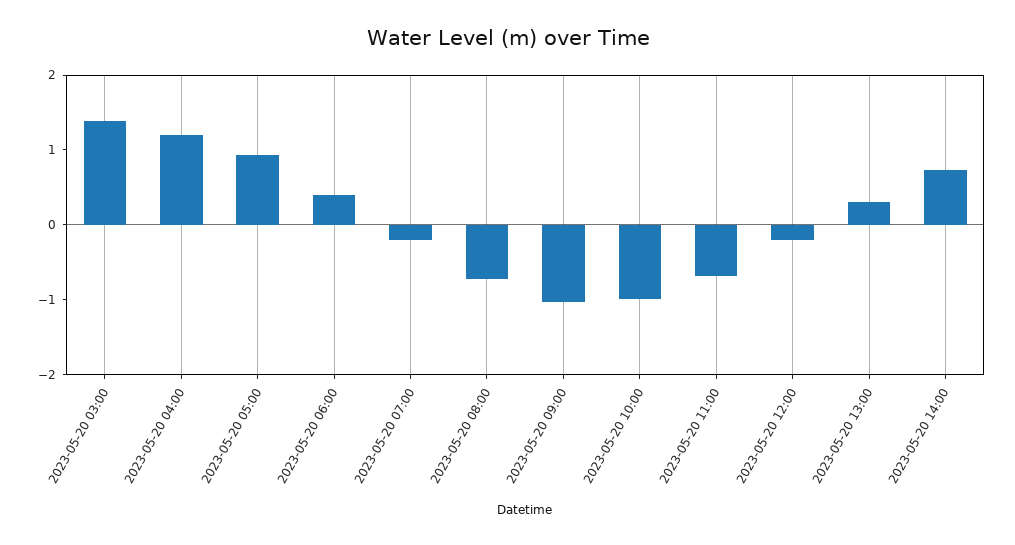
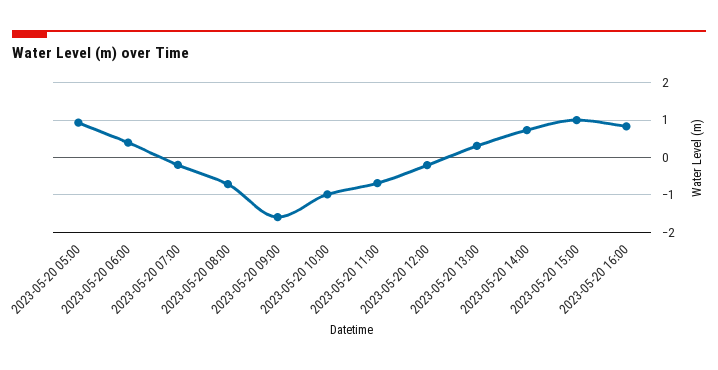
2023-05-20 03:00: 1.4 -> none
2023-05-20 04:00: 1.2 -> none
2023-05-20 09:00: -1 -> -1.6
2023-05-20 15:00: none -> 1
2023-05-20 16:00: none -> 0.8

